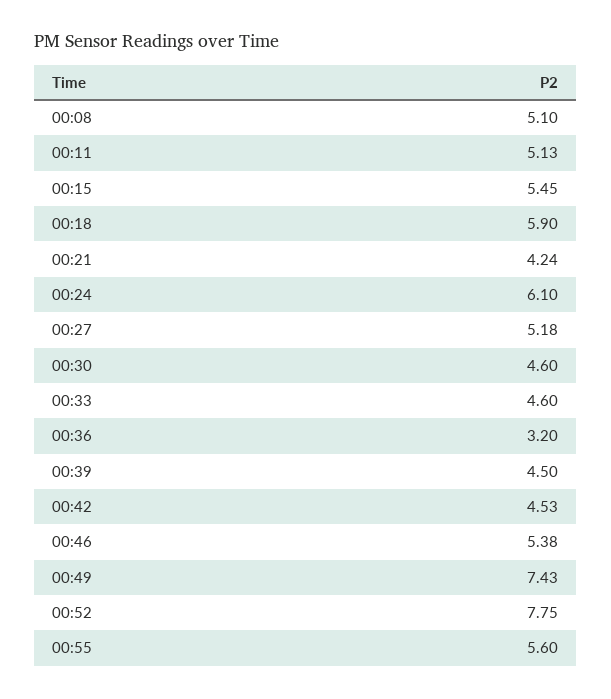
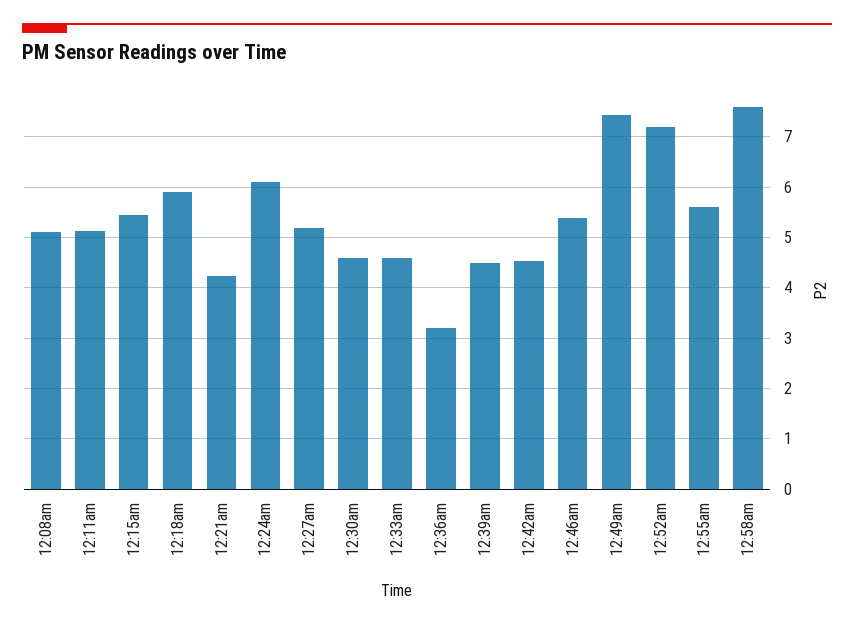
00:52: 7.75 -> 7.2
12:58am: none -> 7.6

